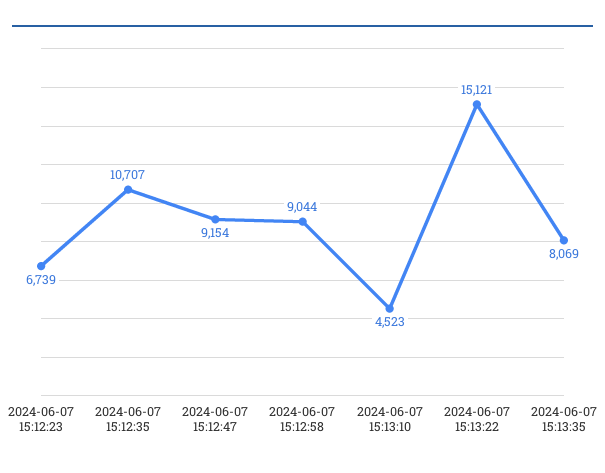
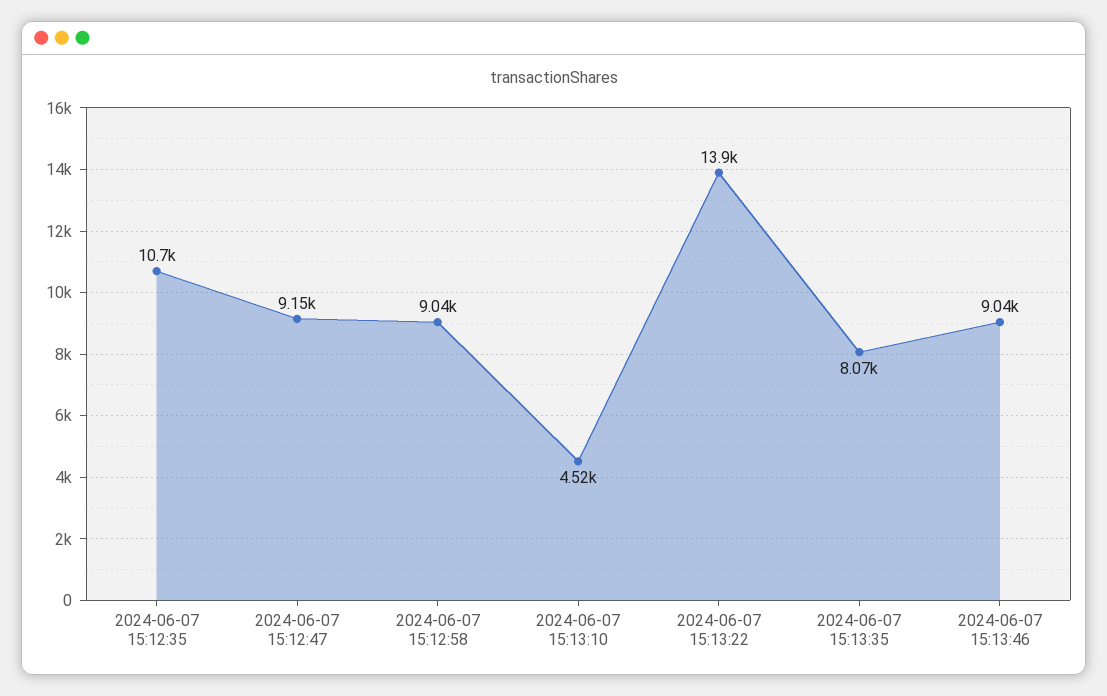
2024-06-07 15:12:23: 6739 -> none
2024-06-07 15:13:22: 15121 -> 13900
2024-06-07 15:13:46: none -> 9040

